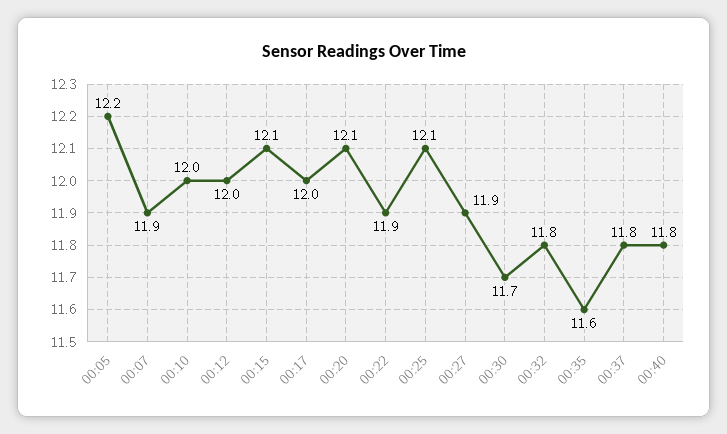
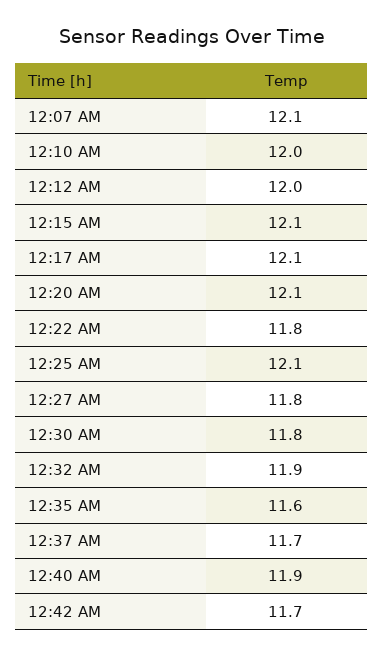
00:05: 12.2 -> none
00:07: 11.9 -> 12.1
00:17: 12 -> 12.1
00:22: 11.9 -> 11.8
00:27: 11.9 -> 11.8
00:30: 11.7 -> 11.8
00:32: 11.8 -> 11.9
00:37: 11.8 -> 11.7
00:40: 11.8 -> 11.9
12:42 AM: none -> 11.7

